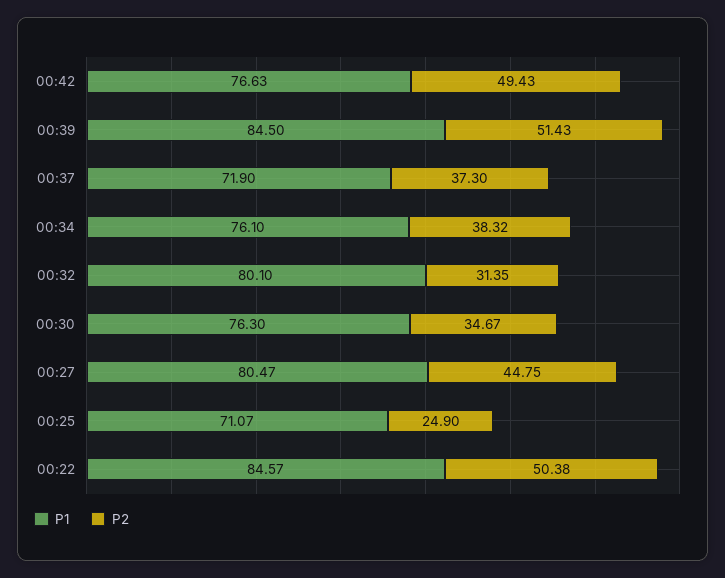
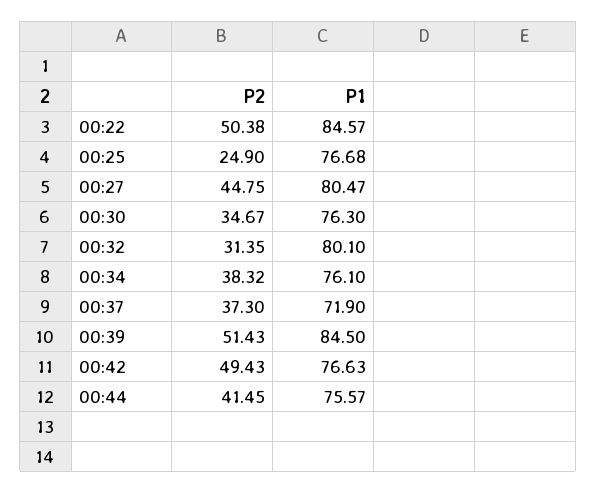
P1, 00:25: 71.07 -> 76.68
P2, 00:44: none -> 41.45
P1, 00:44: none -> 75.57

